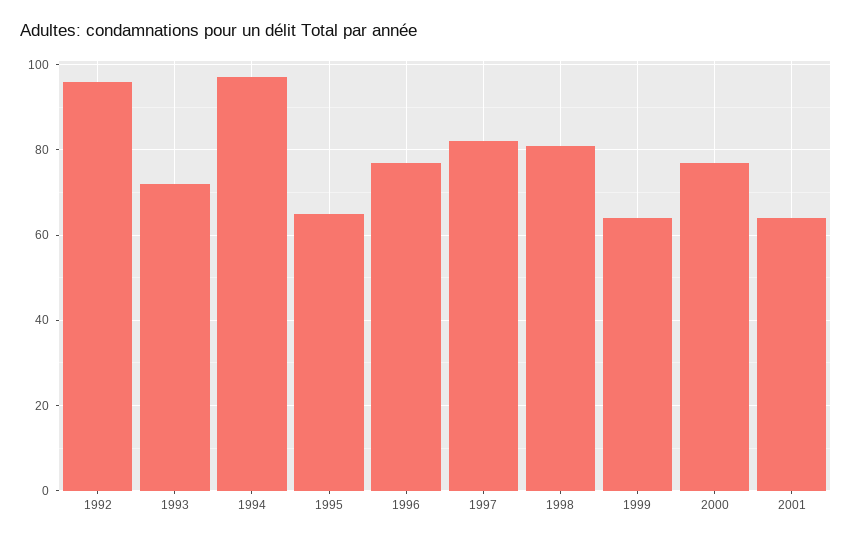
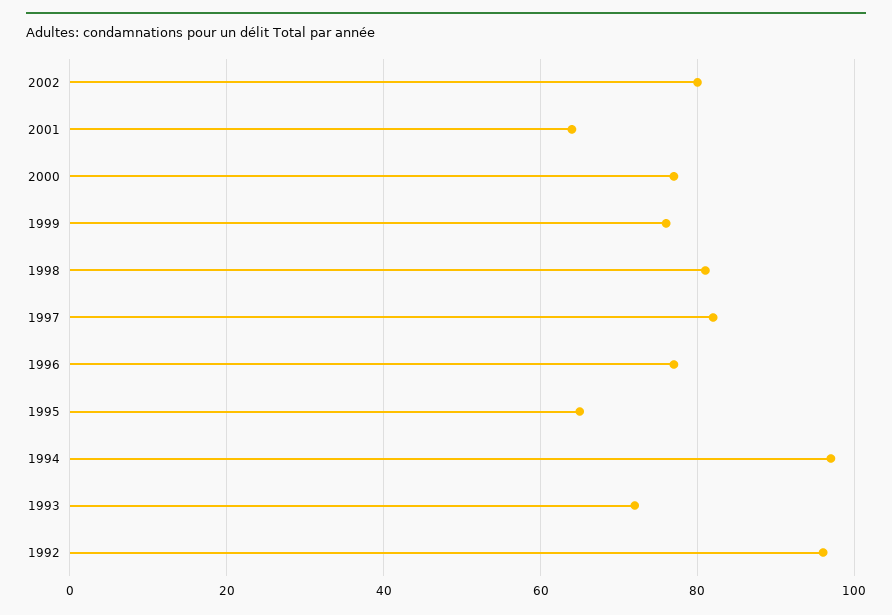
1999: 65 -> 75
2002: none -> 80

